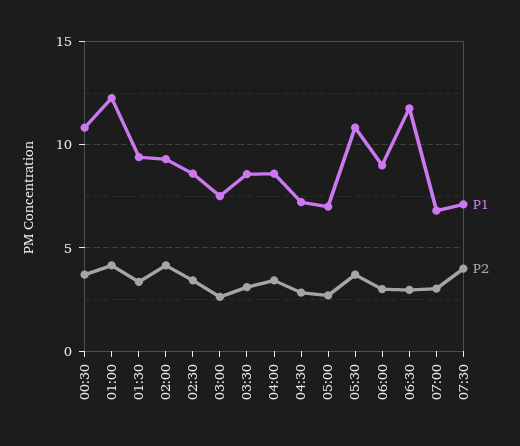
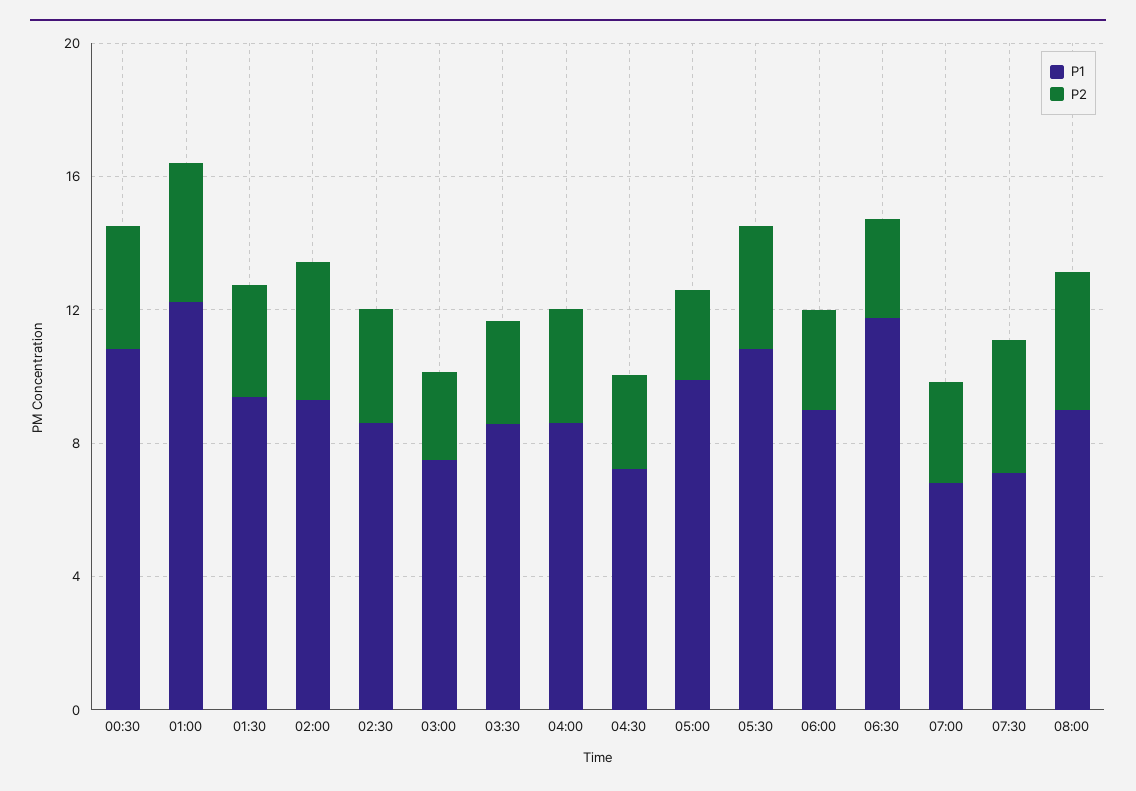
P1, 05:00: 7 -> 10
P1, 08:00: none -> 9
P2, 08:00: none -> 4

